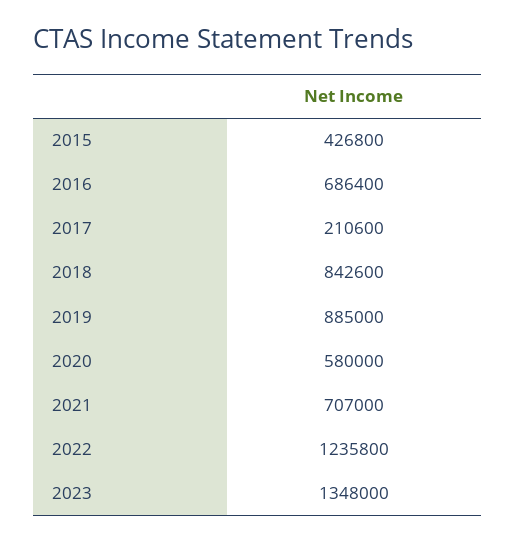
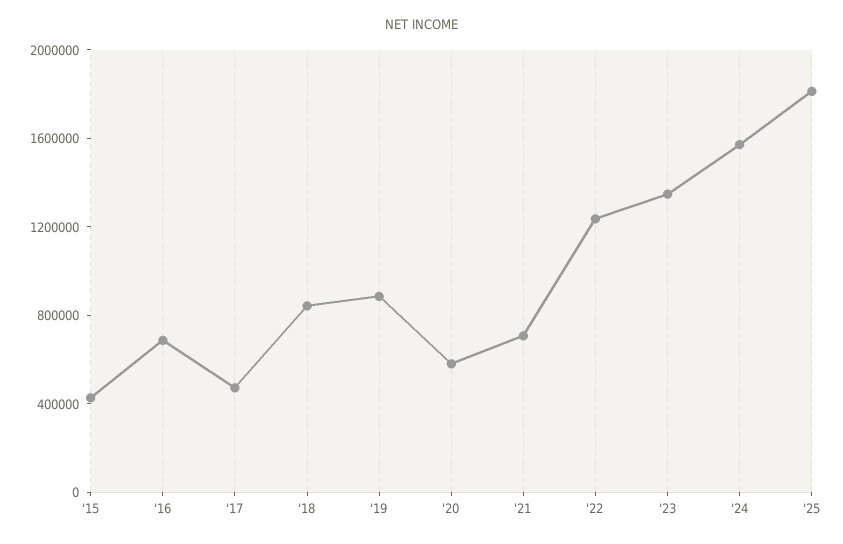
2017: 210600 -> 500000
'24: none -> 1600000
'25: none -> 1800000

